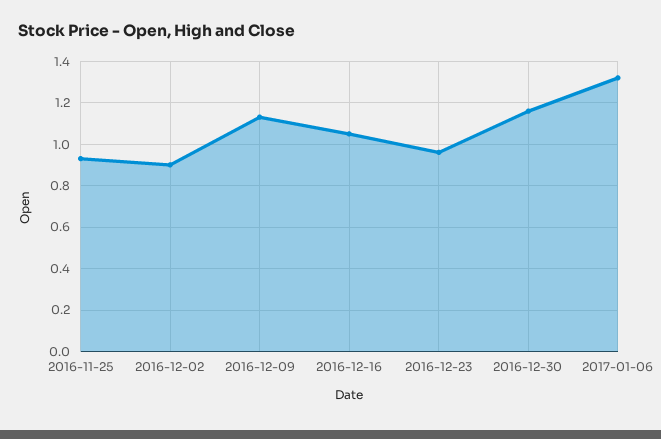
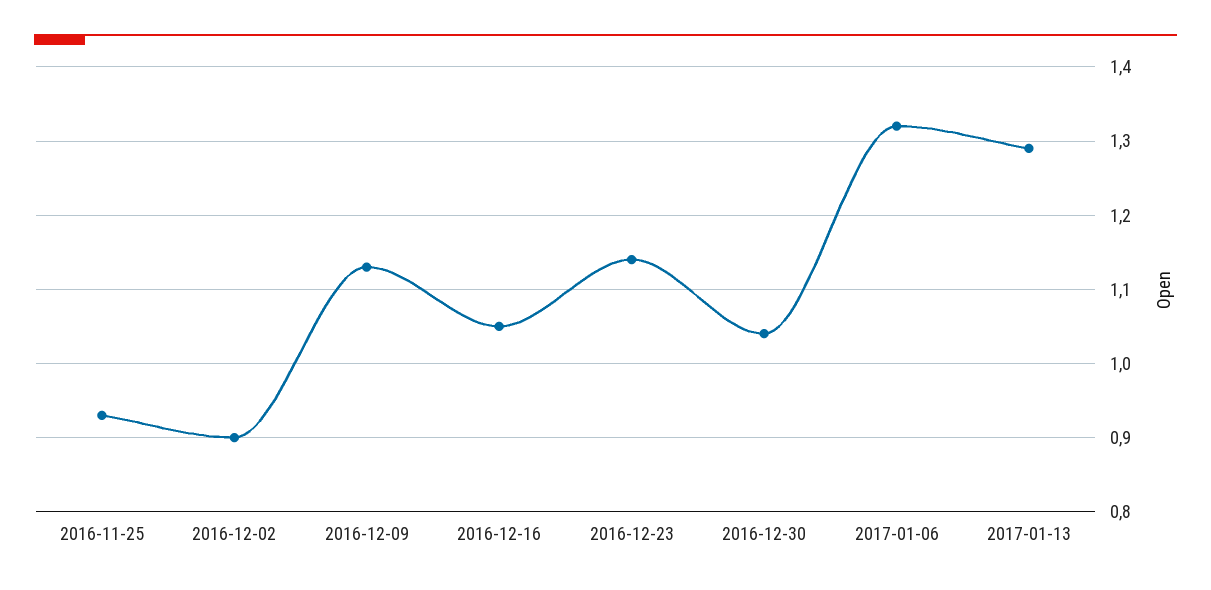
2016-12-23: 0.95 -> 1.14
2016-12-30: 1.15 -> 1.04
2017-01-13: none -> 1.29

